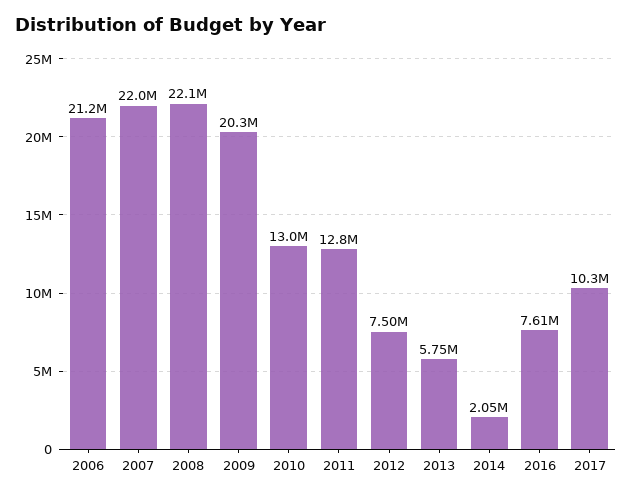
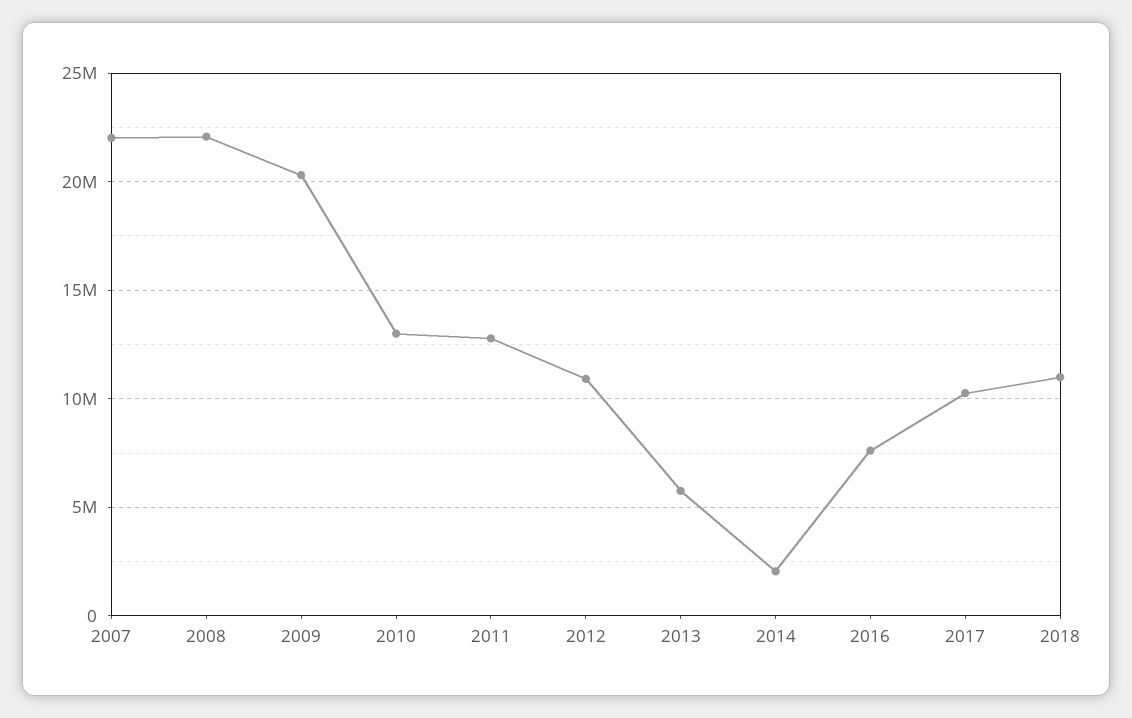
2006: 21200000 -> none
2012: 7500000 -> 11000000
2018: none -> 11000000

